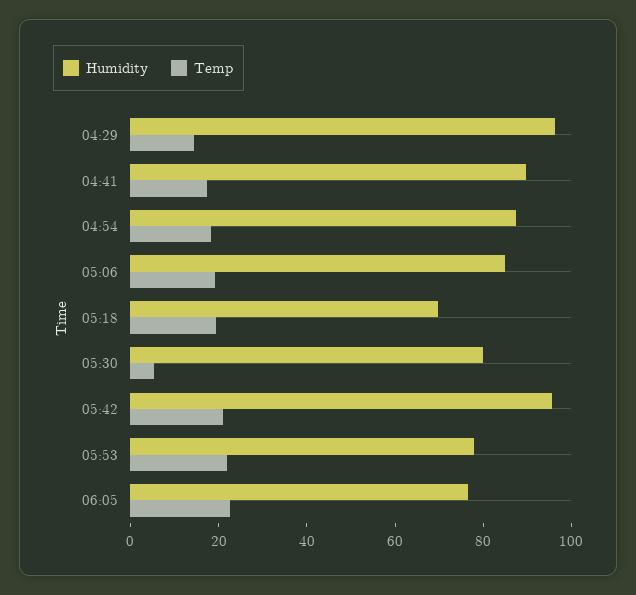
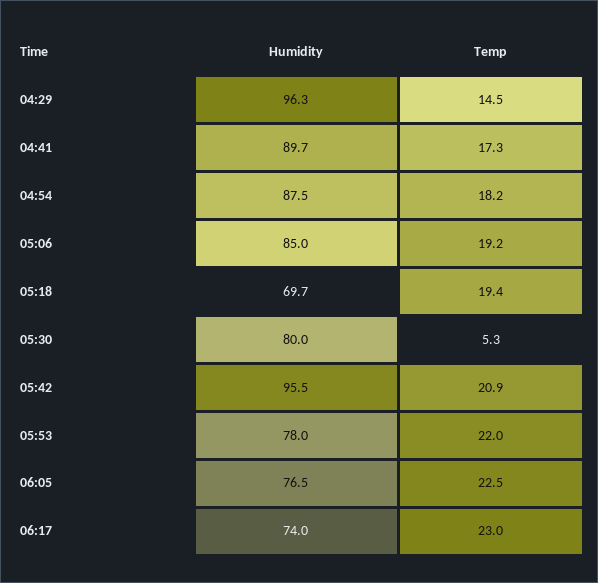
Humidity, 06:17: none -> 74
Temp, 06:17: none -> 23

